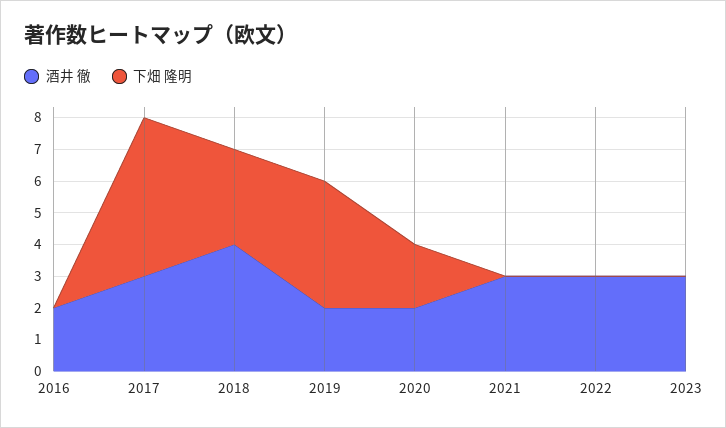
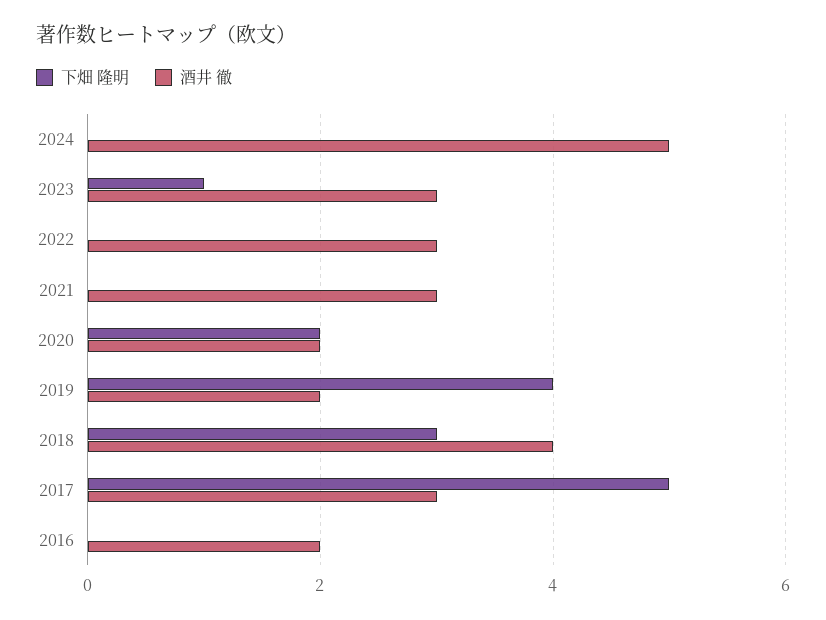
下畑 隆明, 2023: 0 -> 1
下畑 隆明, 2024: none -> 0
酒井 徹, 2024: none -> 5

